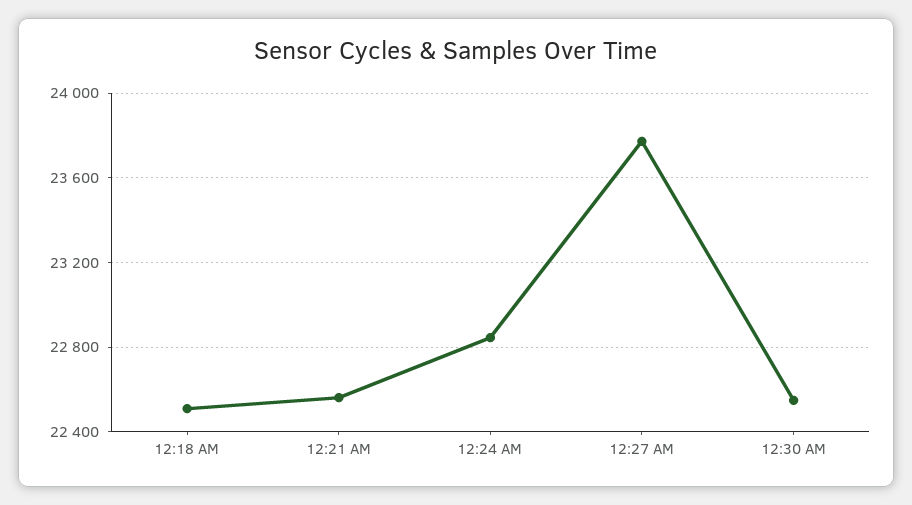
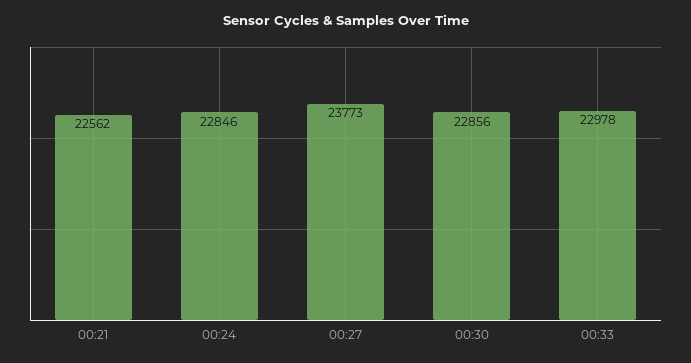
12:18 AM: 22500 -> none
12:30 AM: 22550 -> 22856
00:33: none -> 22978

